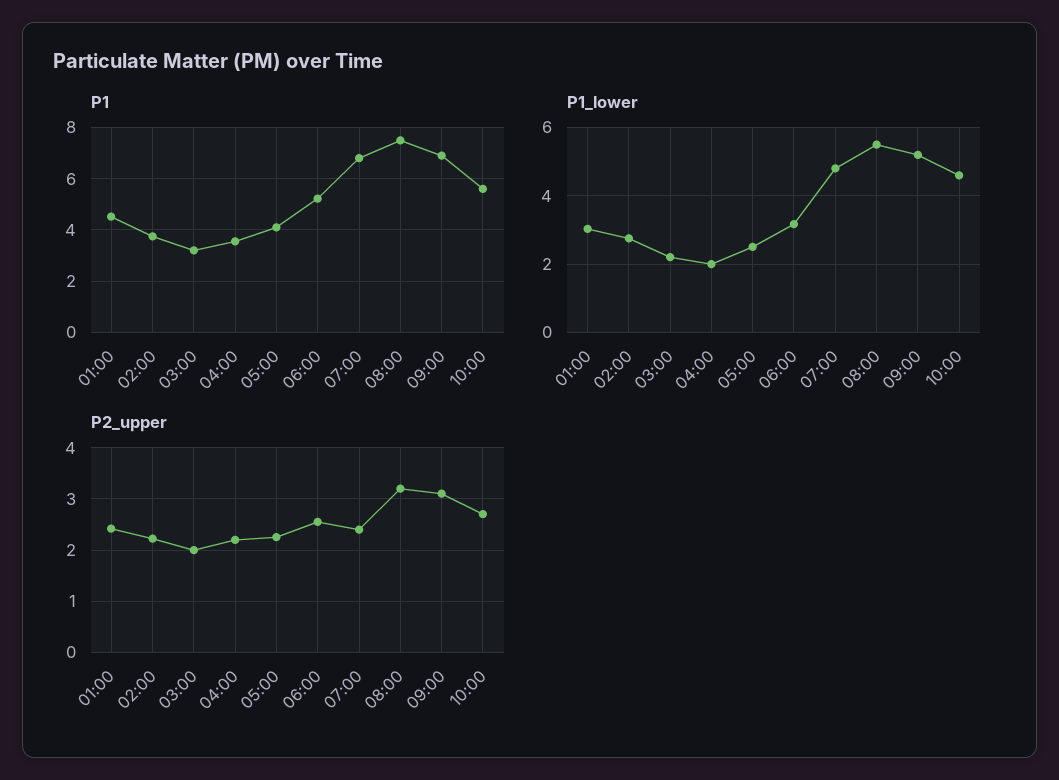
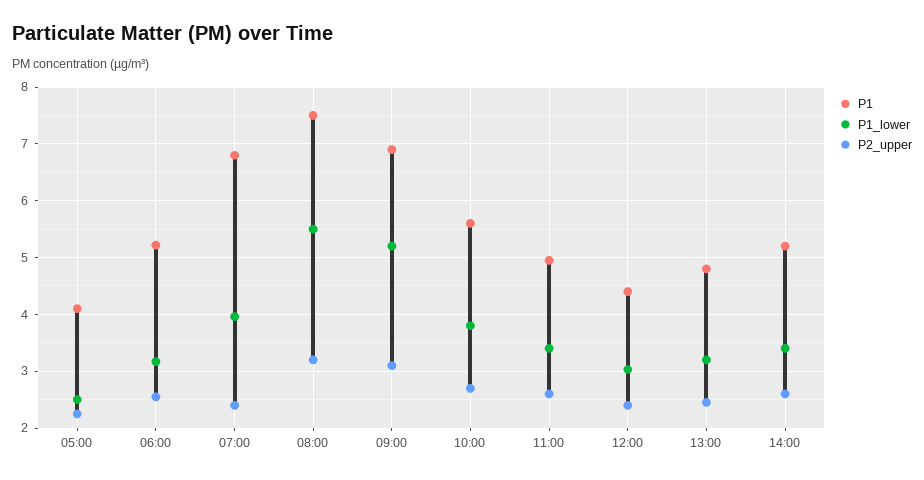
P1, 01:00: 4.5 -> none
P1, 02:00: 3.75 -> none
P1, 03:00: 3.25 -> none
P1, 04:00: 3.5 -> none
P1_lower, 01:00: 3 -> none
P1_lower, 02:00: 2.8 -> none
P1_lower, 03:00: 2.2 -> none
P1_lower, 04:00: 2 -> none
P1_lower, 07:00: 4.8 -> 4
P1_lower, 10:00: 4.6 -> 3.8
P2_upper, 01:00: 2.4 -> none
P2_upper, 02:00: 2.2 -> none
P2_upper, 03:00: 2 -> none
P2_upper, 04:00: 2.2 -> none
P1, 11:00: none -> 5
P1_lower, 11:00: none -> 3.4
P2_upper, 11:00: none -> 2.6
P1, 12:00: none -> 4.4
P1_lower, 12:00: none -> 3
P2_upper, 12:00: none -> 2.4
P1, 13:00: none -> 4.8
P1_lower, 13:00: none -> 3.2
P2_upper, 13:00: none -> 2.4
P1, 14:00: none -> 5.2
P1_lower, 14:00: none -> 3.4
P2_upper, 14:00: none -> 2.6

